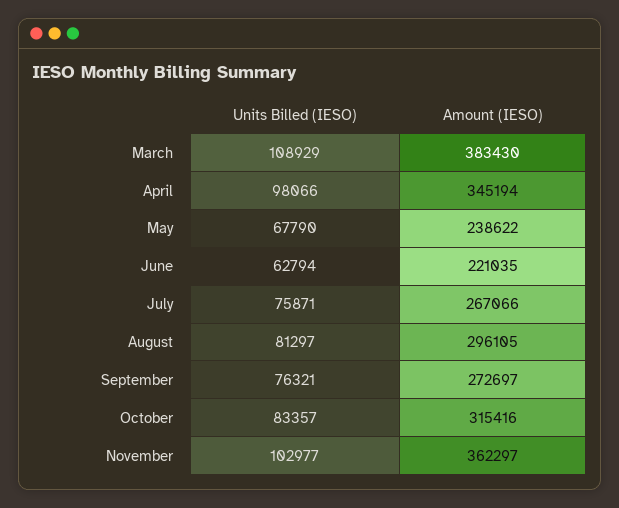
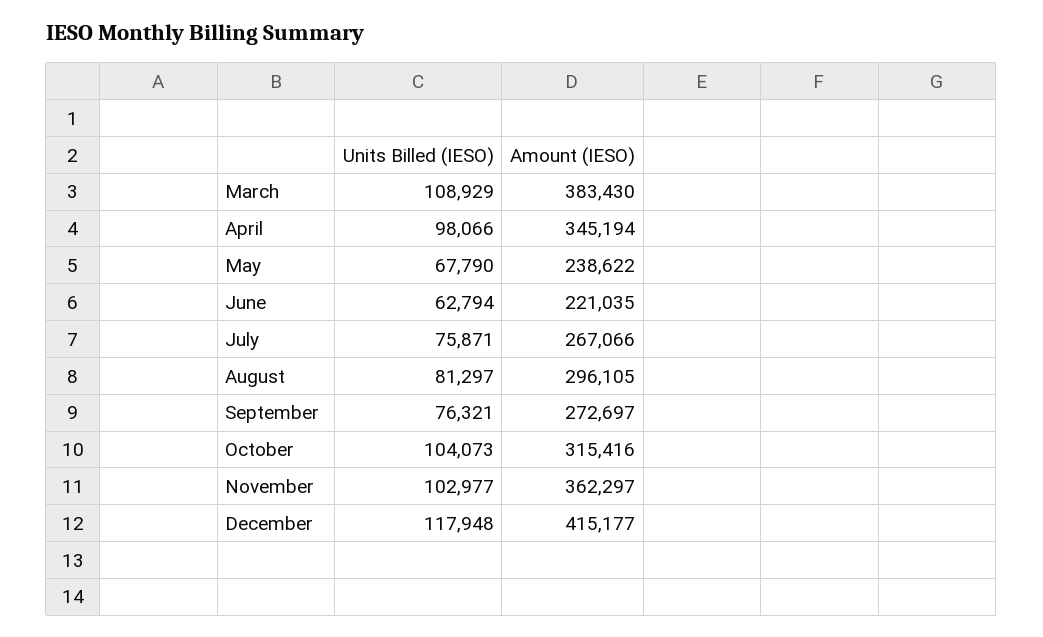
Units Billed (IESO), October: 83357 -> 104073
Units Billed (IESO), December: none -> 117948
Amount (IESO), December: none -> 415177

